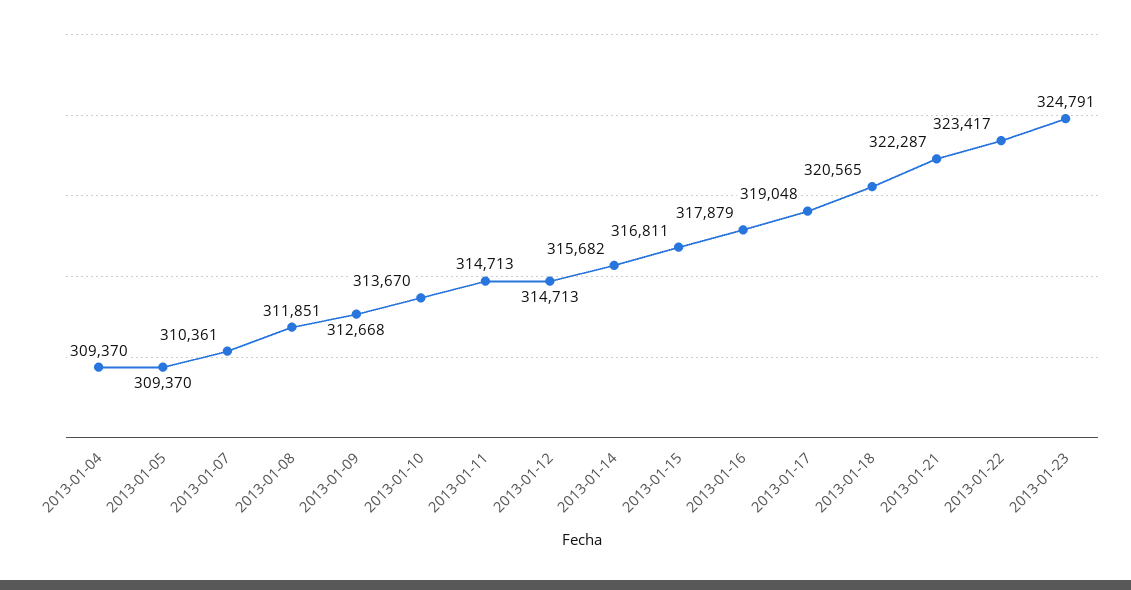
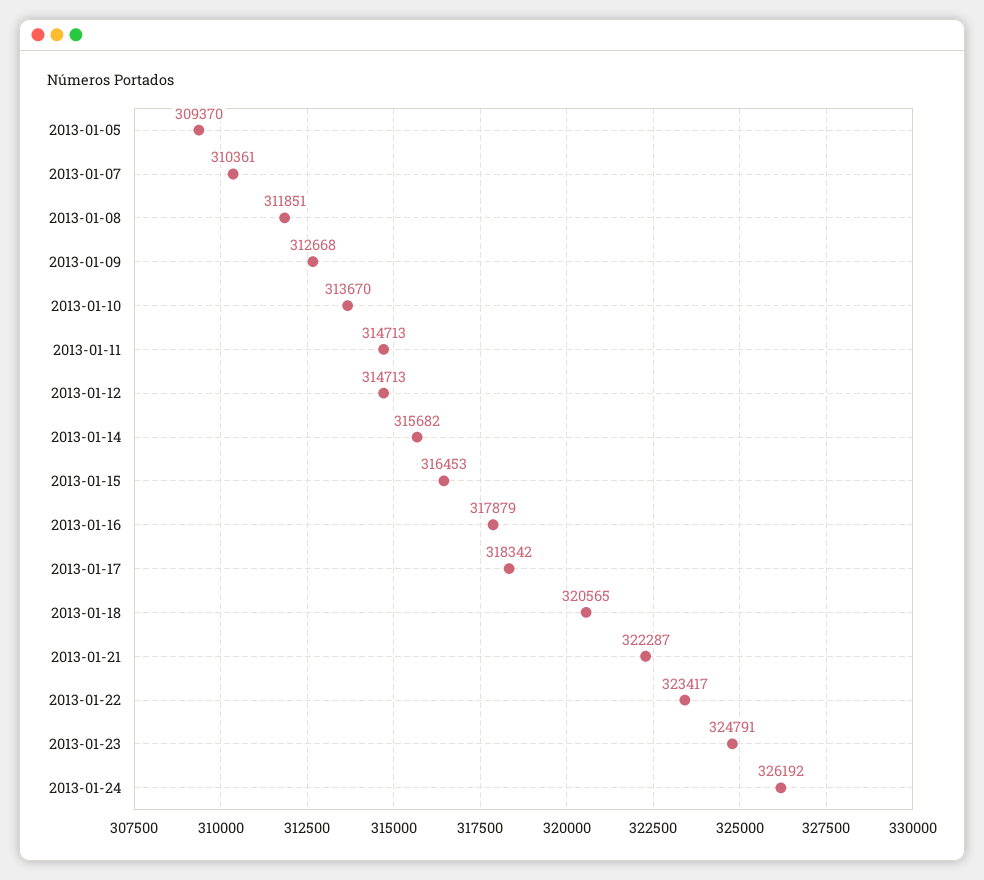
2013-01-04: 309370 -> none
2013-01-15: 316811 -> 316453
2013-01-17: 319048 -> 318342
2013-01-24: none -> 326192

